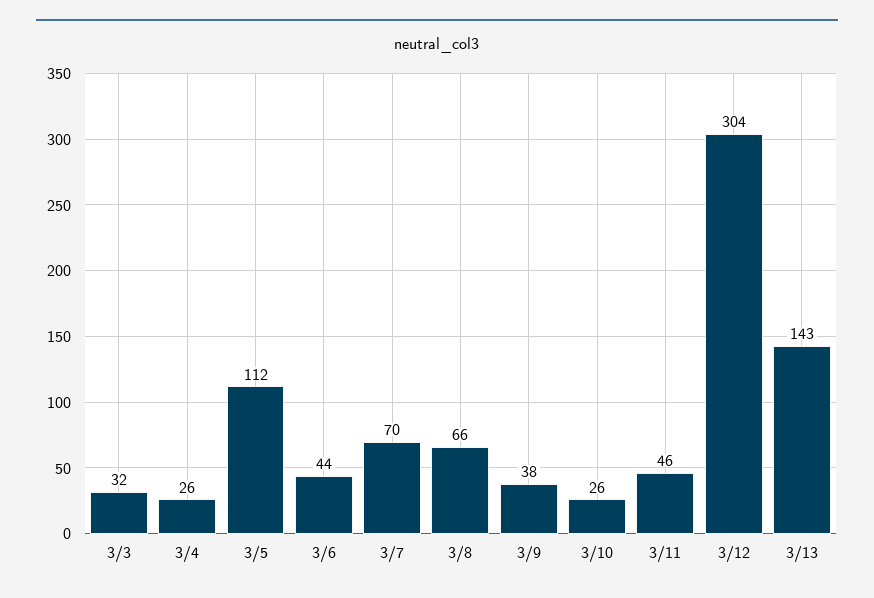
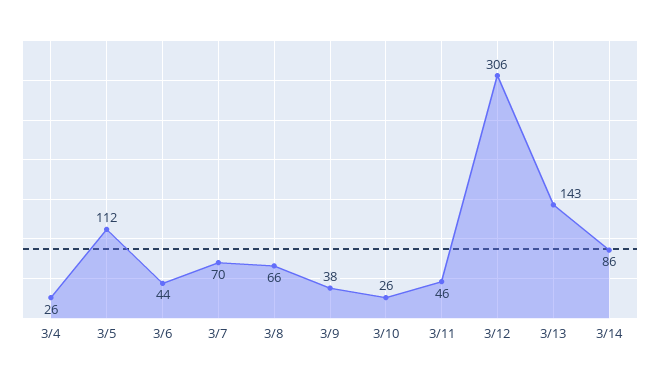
3/3: 32 -> none
3/12: 304 -> 306
3/14: none -> 86

